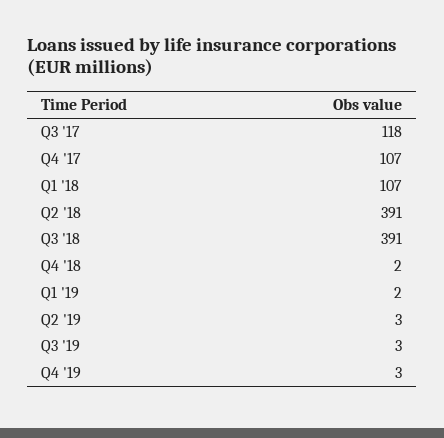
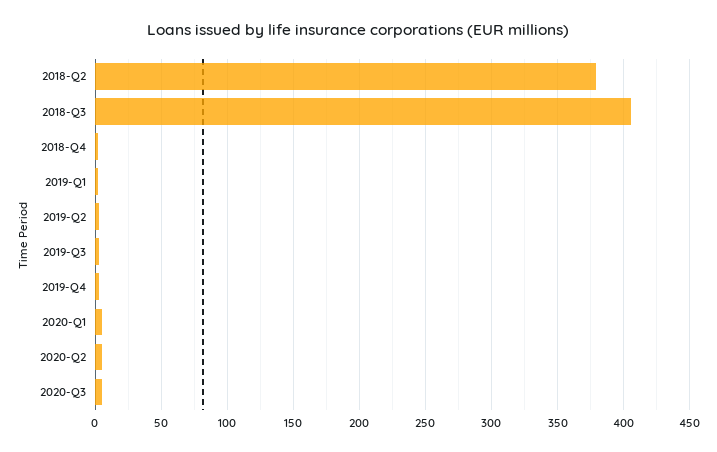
Q3 '17: 118 -> none
Q4 '17: 107 -> none
Q1 '18: 107 -> none
Q2 '18: 391 -> 380
Q3 '18: 391 -> 405
2020-Q1: none -> 5
2020-Q2: none -> 5
2020-Q3: none -> 5

